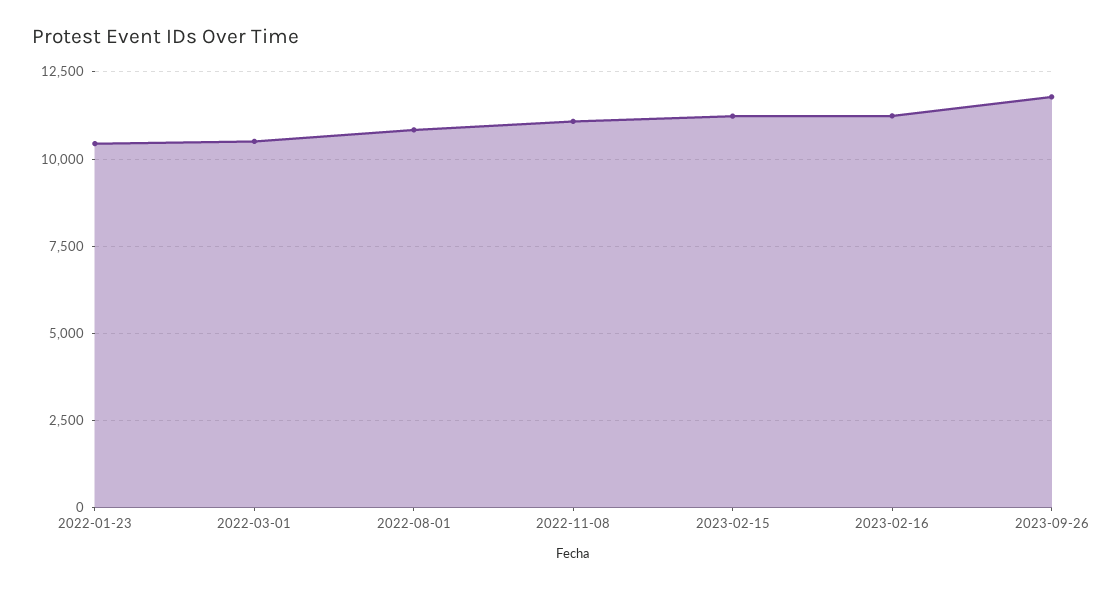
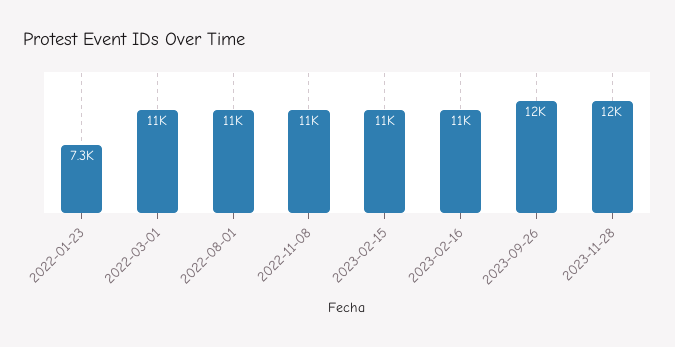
2022-01-23: 10500 -> 7300
2023-11-28: none -> 12000

